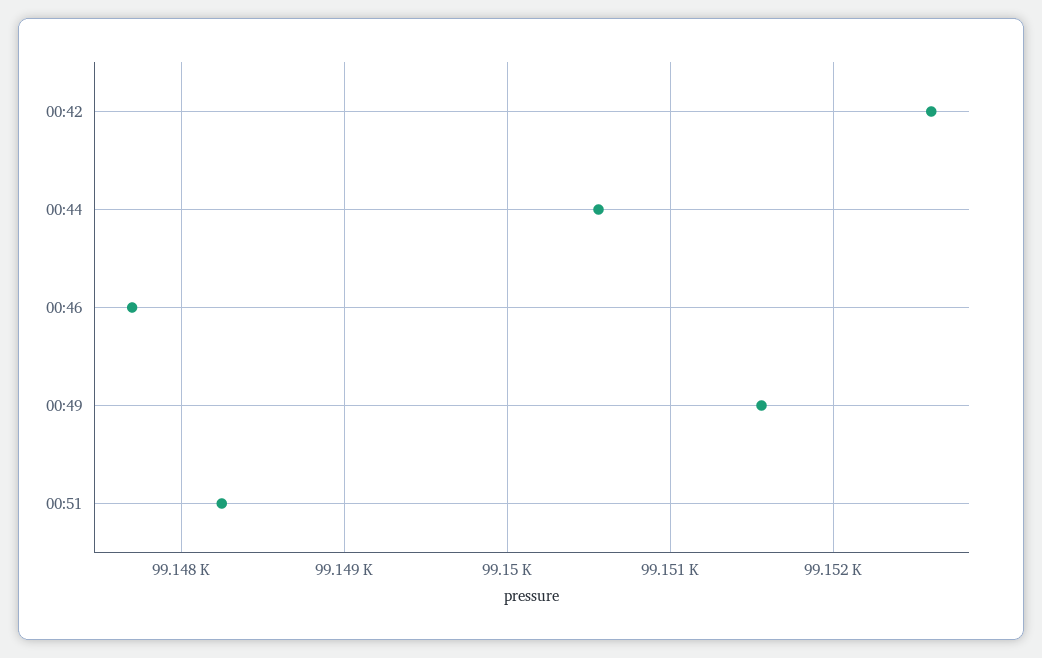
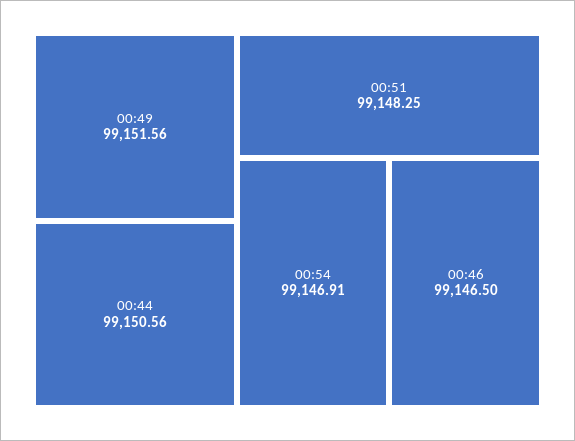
00:42: 99152.6 -> none
00:46: 99147.7 -> 99146.5
00:54: none -> 99146.91

